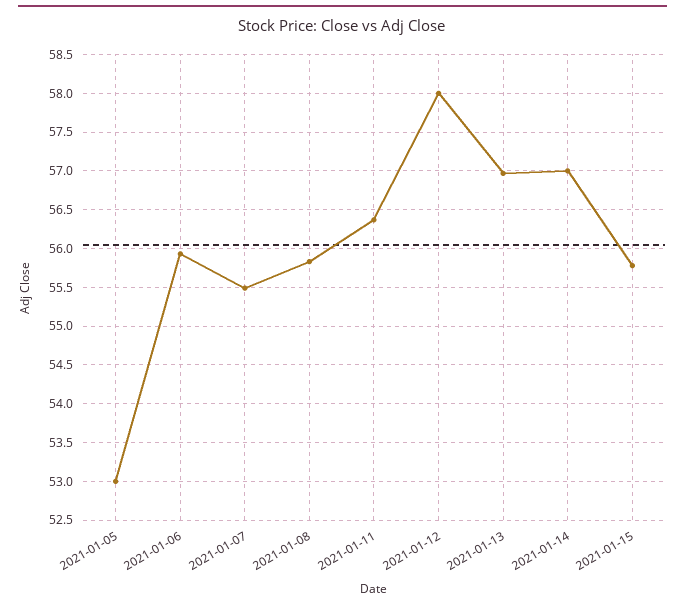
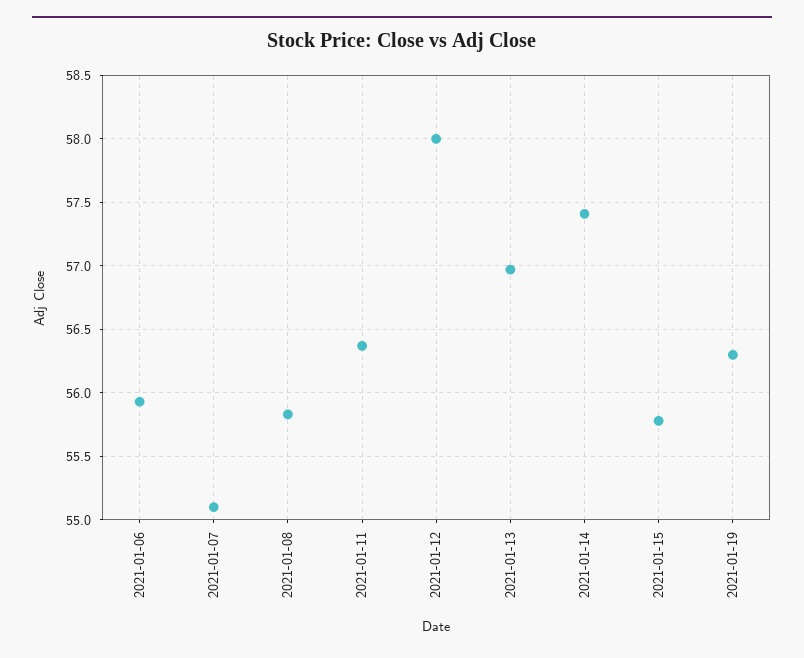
2021-01-05: 53 -> none
2021-01-07: 55.5 -> 55.1
2021-01-14: 57 -> 57.4
2021-01-19: none -> 56.3

